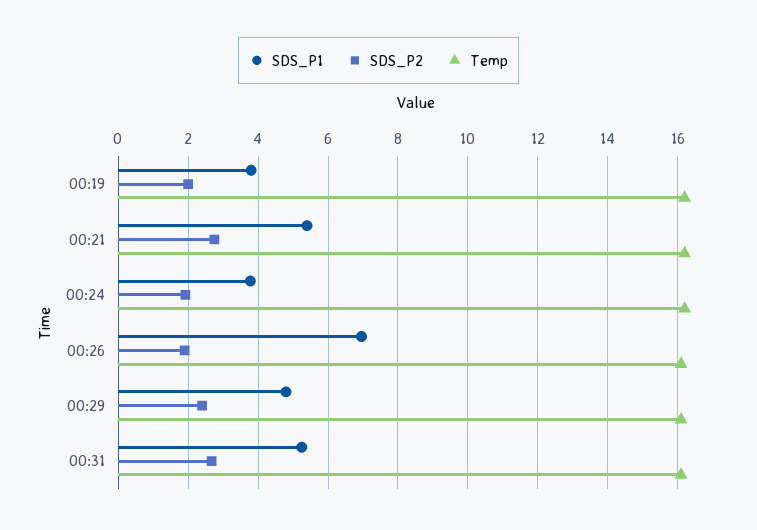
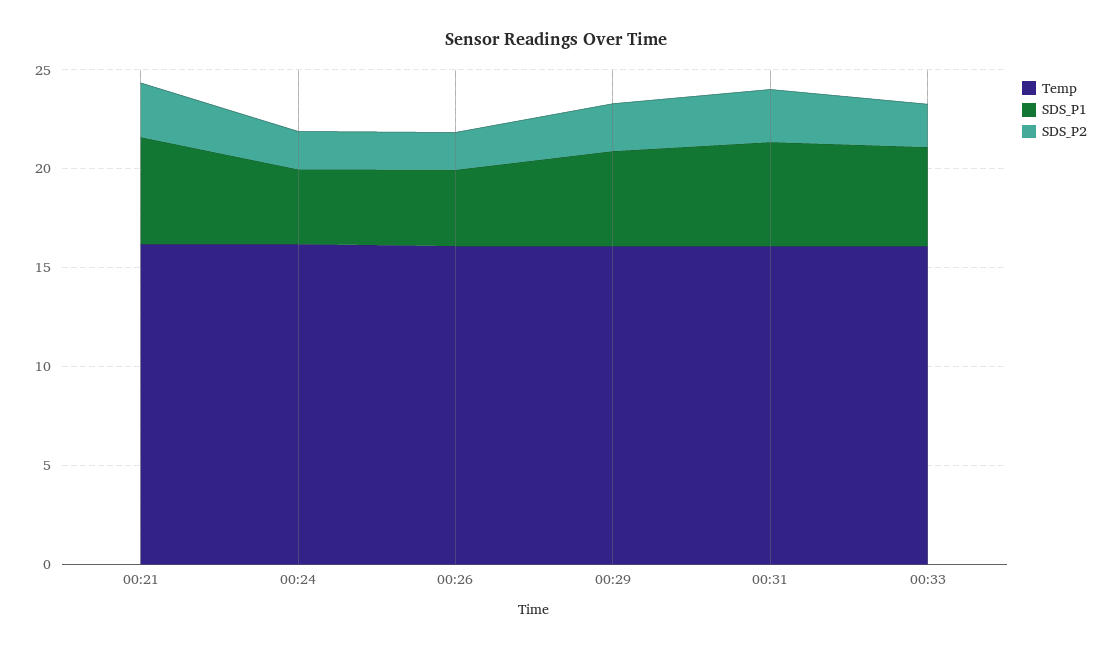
SDS_P1, 00:19: 3.8 -> none
SDS_P2, 00:19: 2 -> none
Temp, 00:19: 16.2 -> none
SDS_P1, 00:26: 7 -> 4
Temp, 00:33: none -> 16
SDS_P1, 00:33: none -> 5
SDS_P2, 00:33: none -> 2

